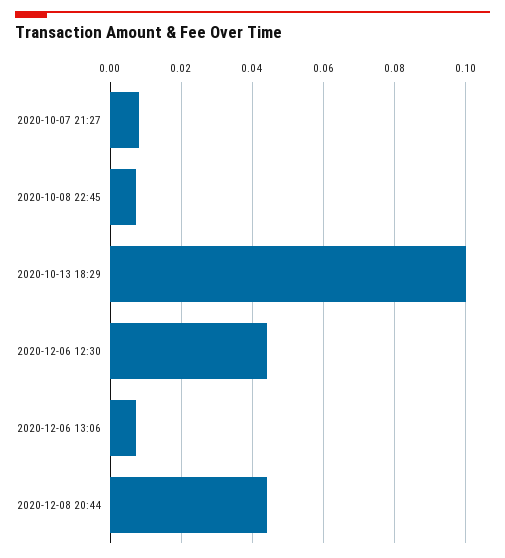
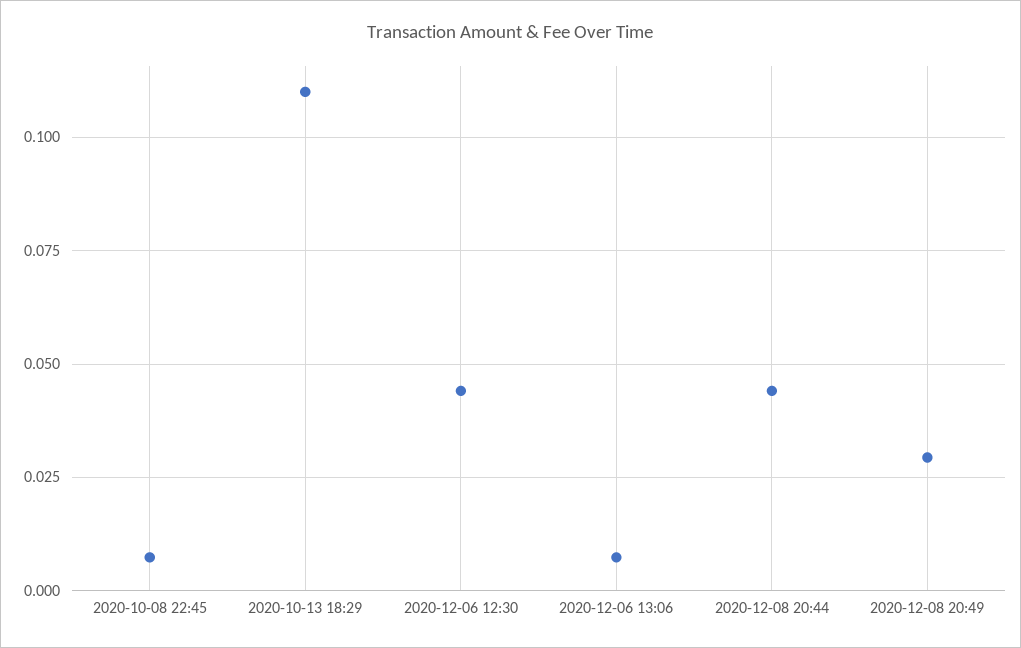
2020-10-07 21:27: 0.008 -> none
2020-10-13 18:29: 0.1 -> 0.11
2020-12-08 20:49: none -> 0.03

